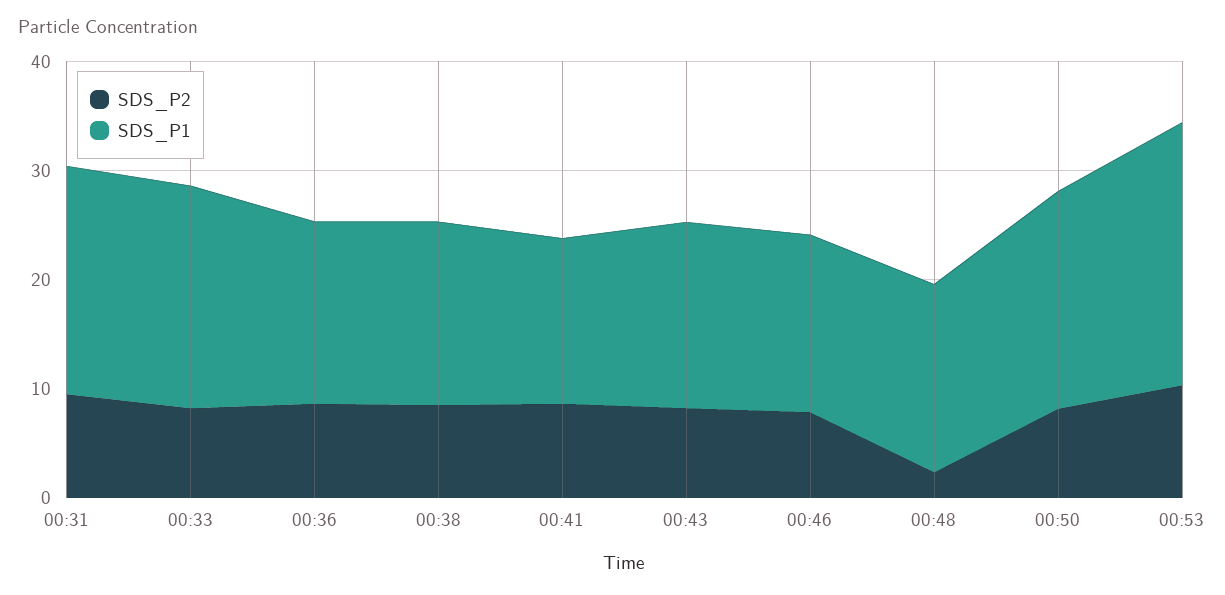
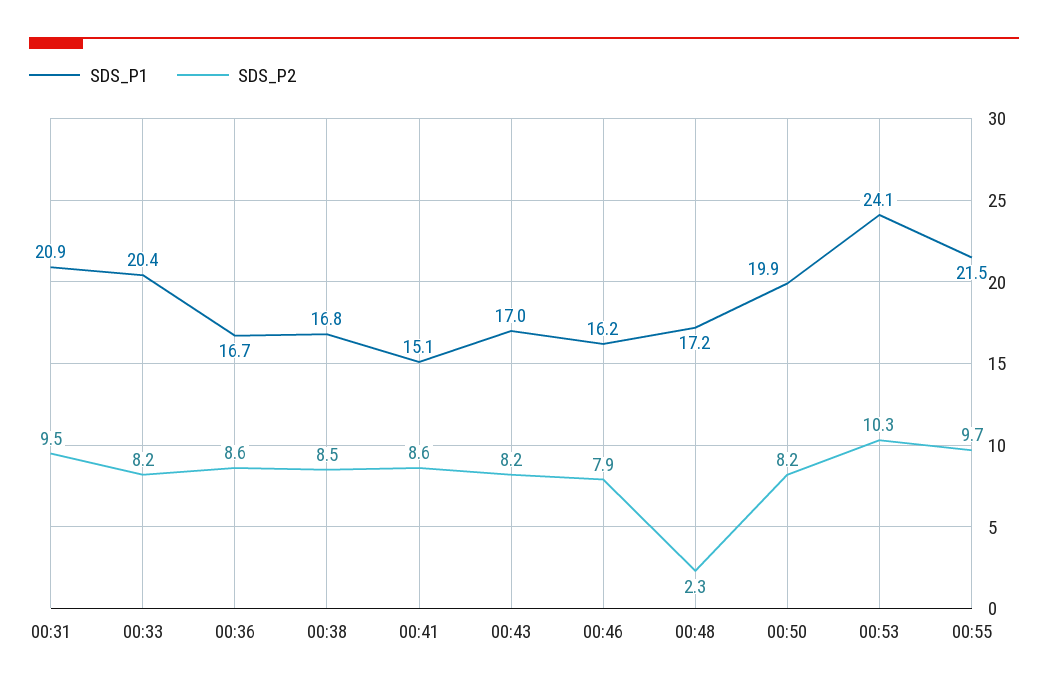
SDS_P1, 00:55: none -> 21.5
SDS_P2, 00:55: none -> 9.7

